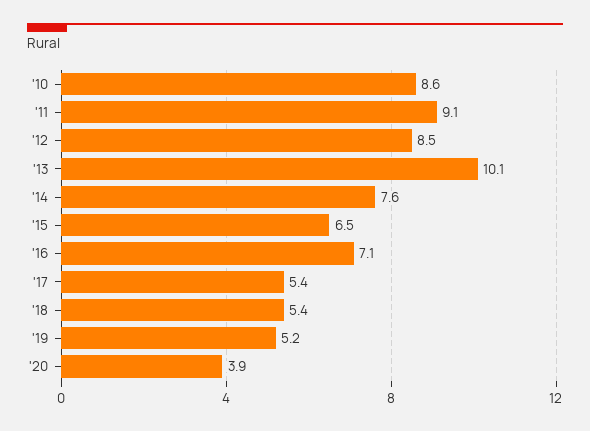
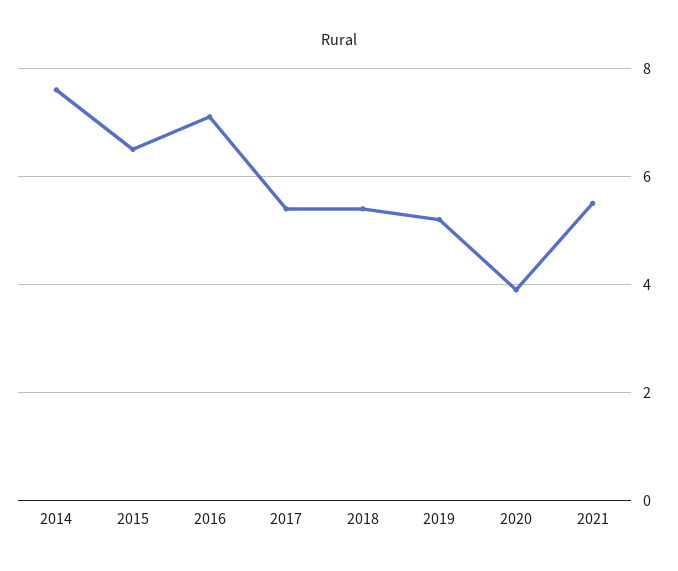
'10: 8.6 -> none
'11: 9.1 -> none
'12: 8.5 -> none
'13: 10.1 -> none
2021: none -> 5.5

